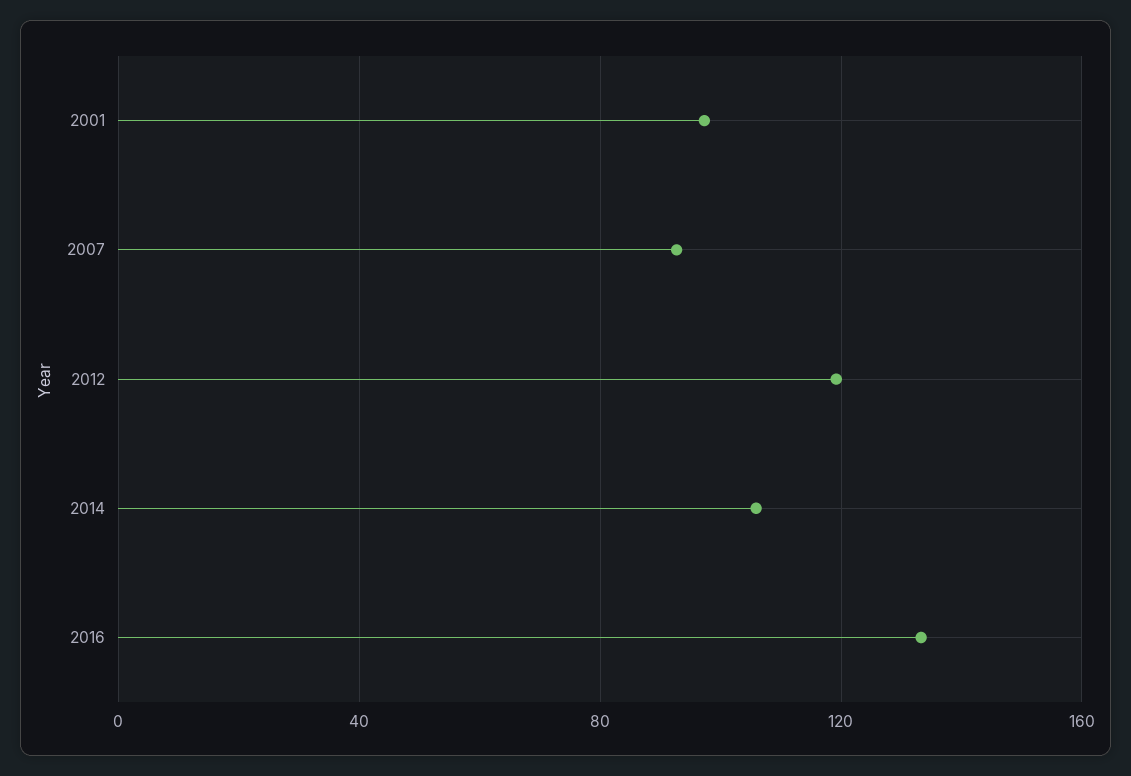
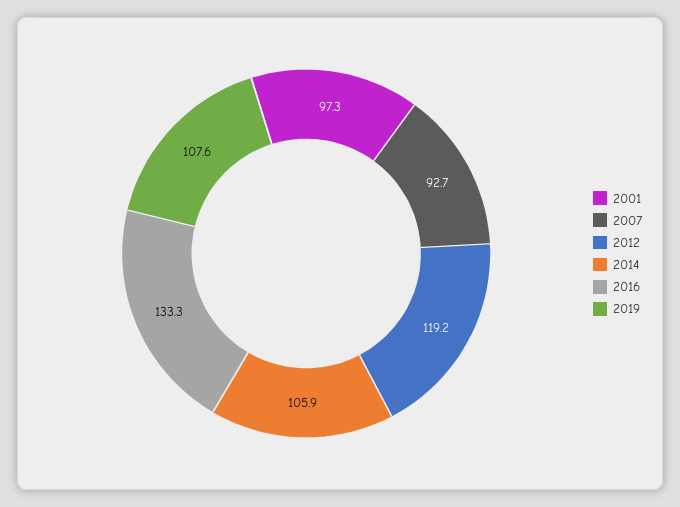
2019: none -> 107.6

